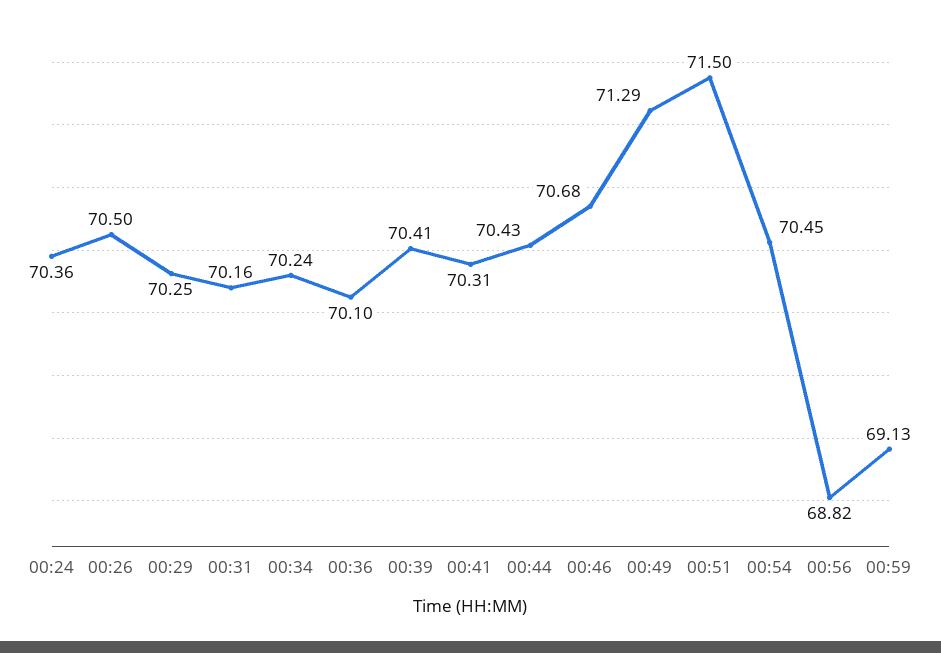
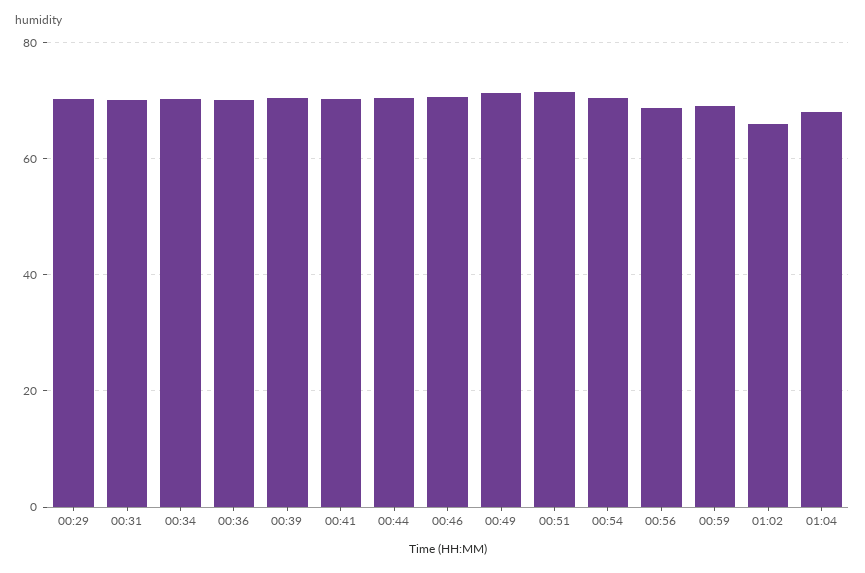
00:24: 70.36 -> none
00:26: 70.5 -> none
01:02: none -> 66
01:04: none -> 68

